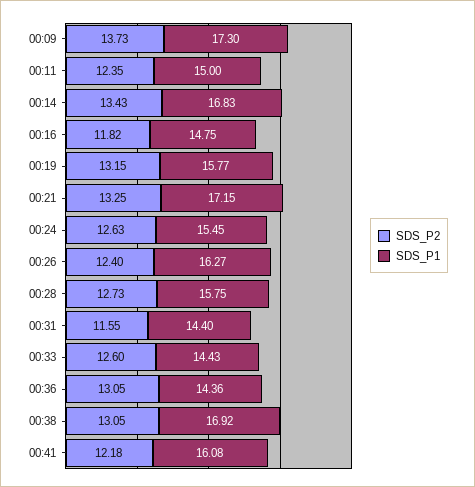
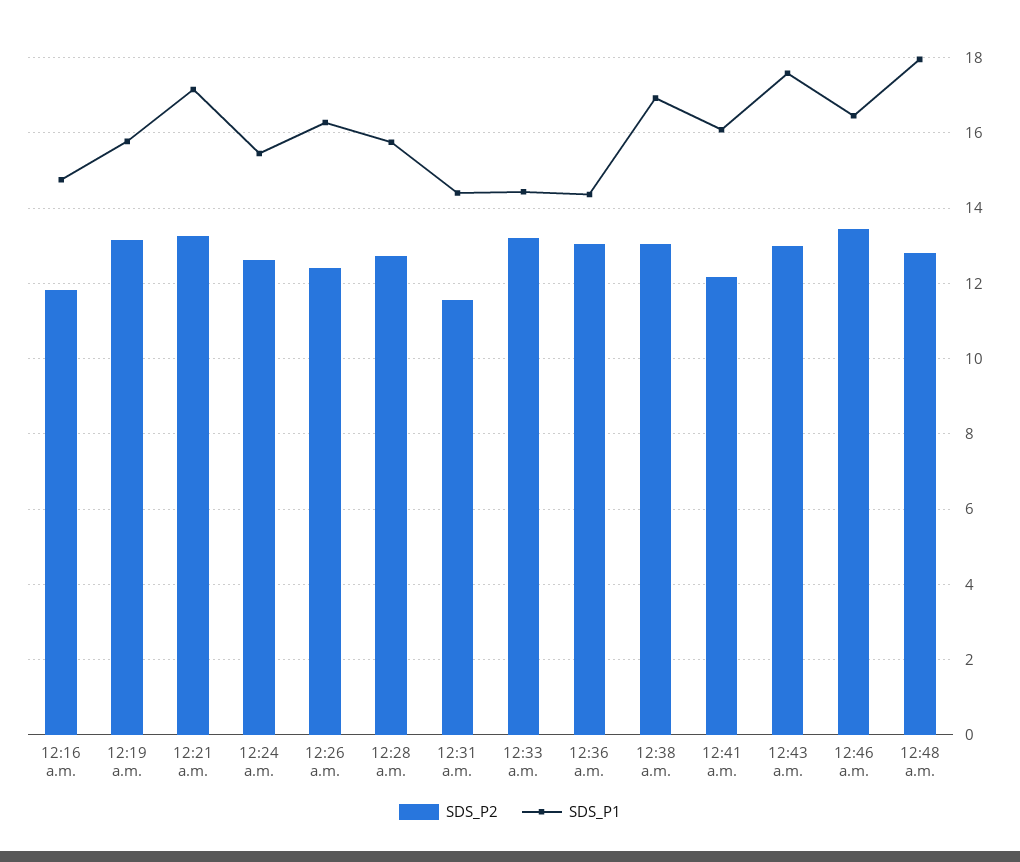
SDS_P2, 00:09: 13.73 -> none
SDS_P1, 00:09: 17.3 -> none
SDS_P2, 00:11: 12.35 -> none
SDS_P1, 00:11: 15 -> none
SDS_P2, 00:14: 13.43 -> none
SDS_P1, 00:14: 16.83 -> none
SDS_P2, 00:33: 12.6 -> 13.2
SDS_P2, 12:43 a.m.: none -> 13
SDS_P1, 12:43 a.m.: none -> 17.6
SDS_P2, 12:46 a.m.: none -> 13.4
SDS_P1, 12:46 a.m.: none -> 16.4
SDS_P2, 12:48 a.m.: none -> 12.8
SDS_P1, 12:48 a.m.: none -> 18

